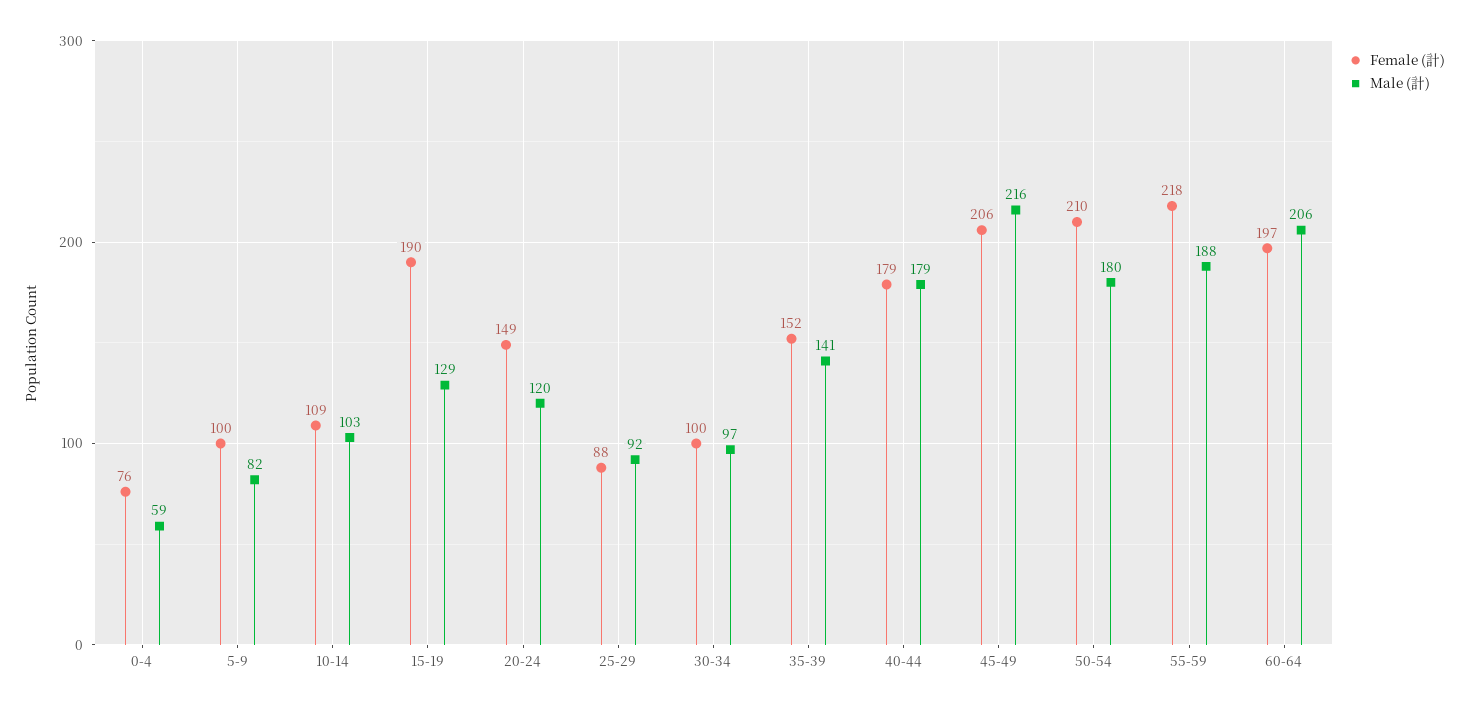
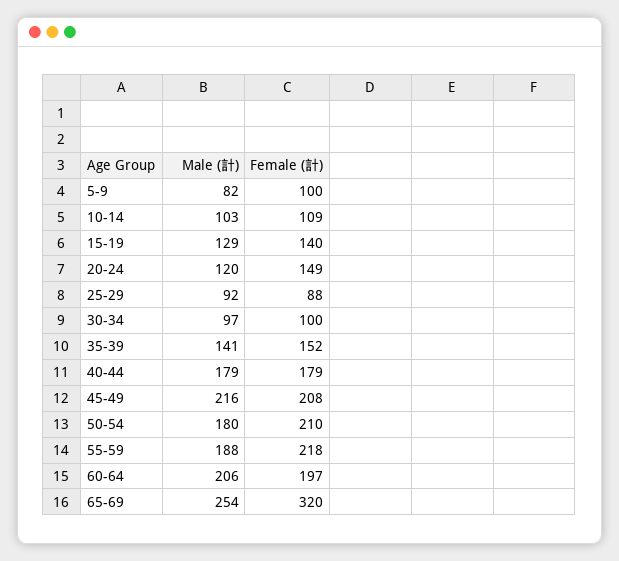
Female (計), 0-4: 76 -> none
Male (計), 0-4: 59 -> none
Female (計), 15-19: 190 -> 140
Female (計), 45-49: 206 -> 208
Male (計), 65-69: none -> 254
Female (計), 65-69: none -> 320

